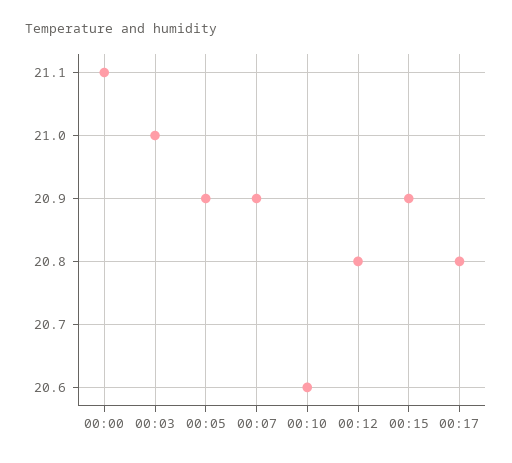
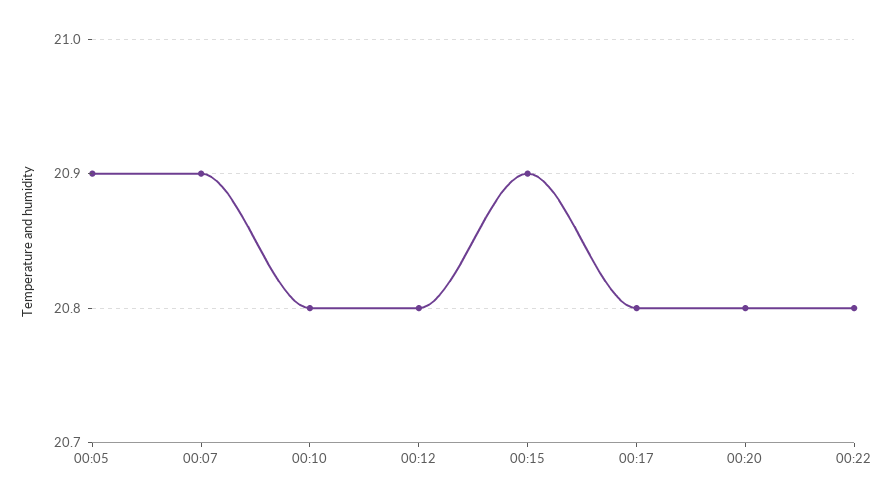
00:00: 21.1 -> none
00:03: 21 -> none
00:10: 20.6 -> 20.8
00:20: none -> 20.8
00:22: none -> 20.8

